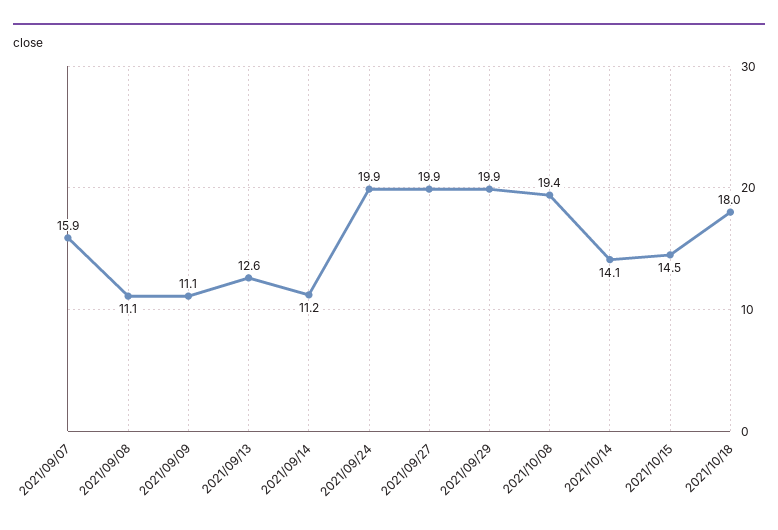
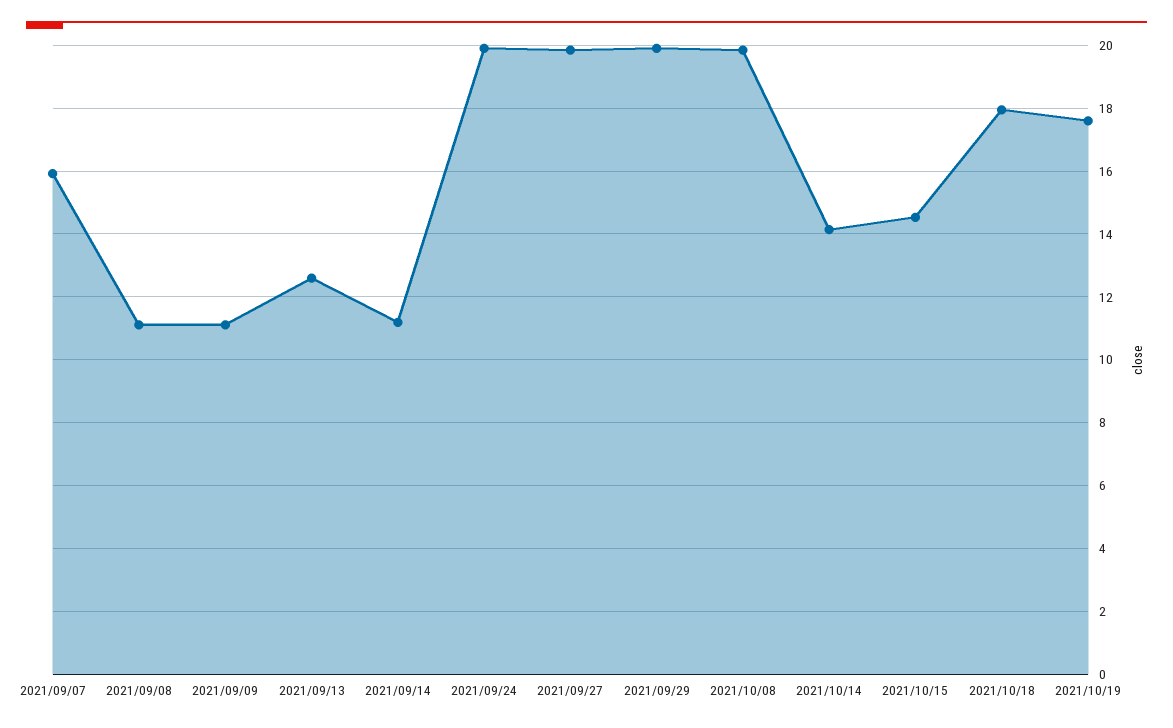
2021/10/08: 19.4 -> 19.8
2021/10/19: none -> 17.6

